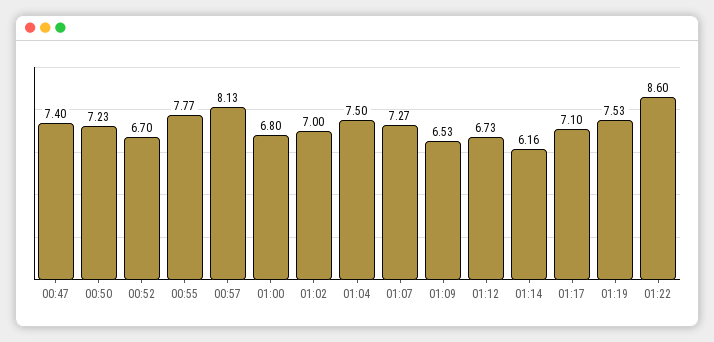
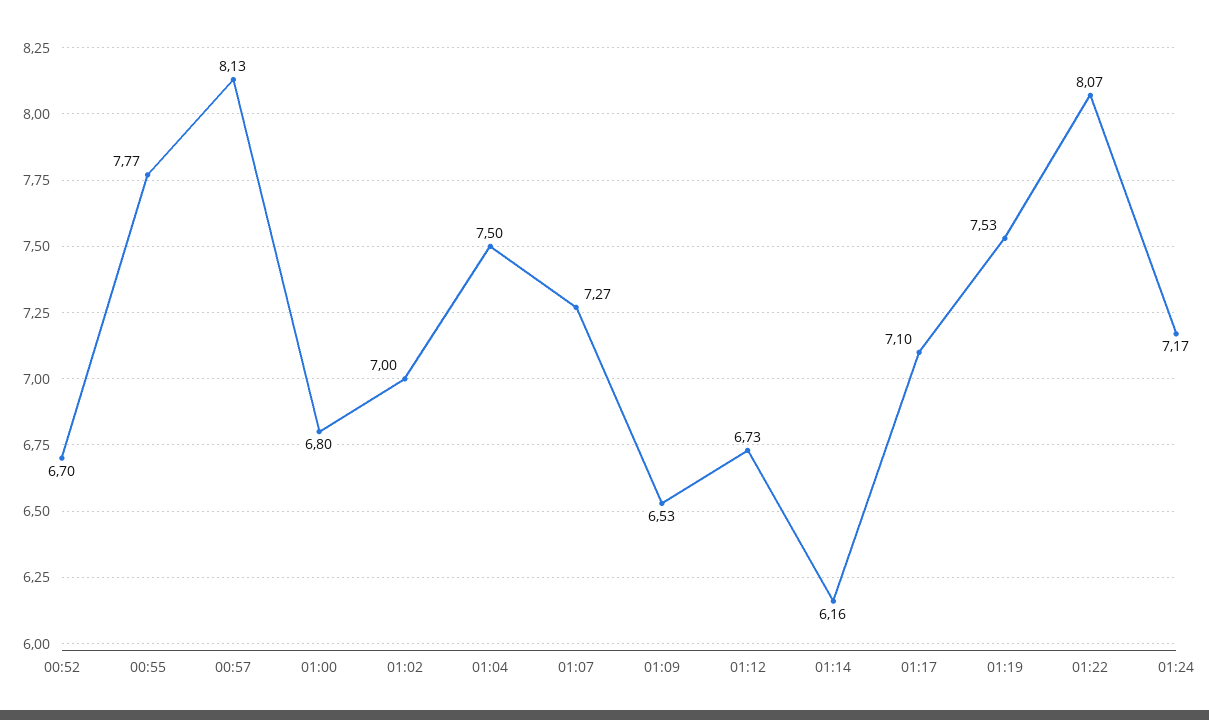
00:47: 7.4 -> none
00:50: 7.23 -> none
01:22: 8.6 -> 8.07
01:24: none -> 7.17

